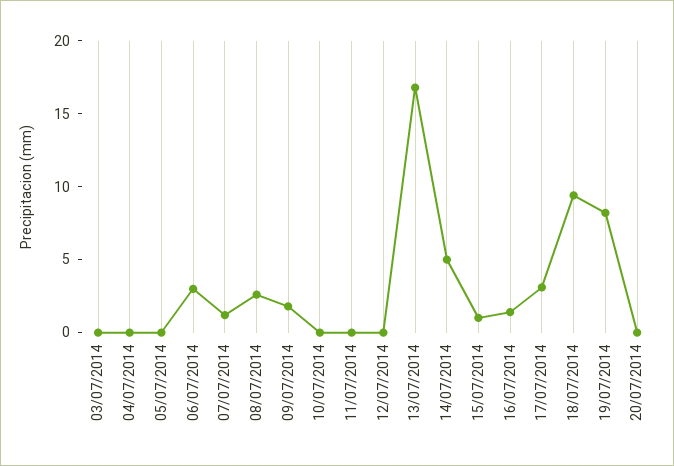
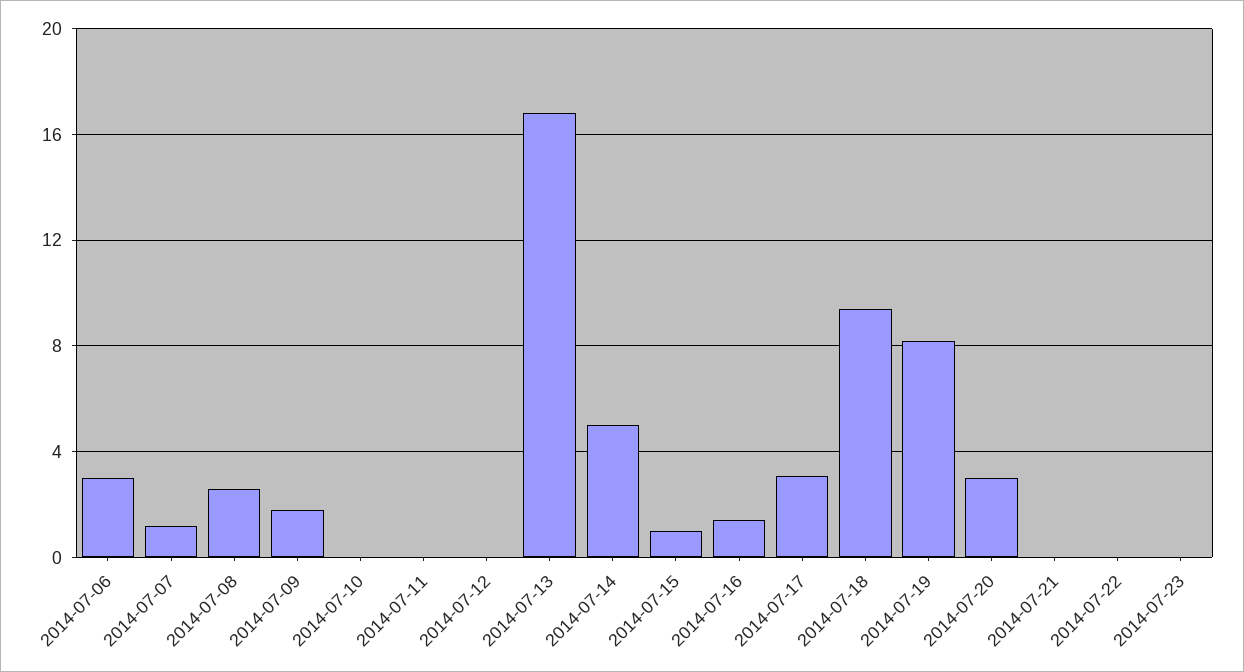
03/07/2014: 0 -> none
04/07/2014: 0 -> none
05/07/2014: 0 -> none
20/07/2014: 0 -> 3
2014-07-21: none -> 0
2014-07-22: none -> 0
2014-07-23: none -> 0

